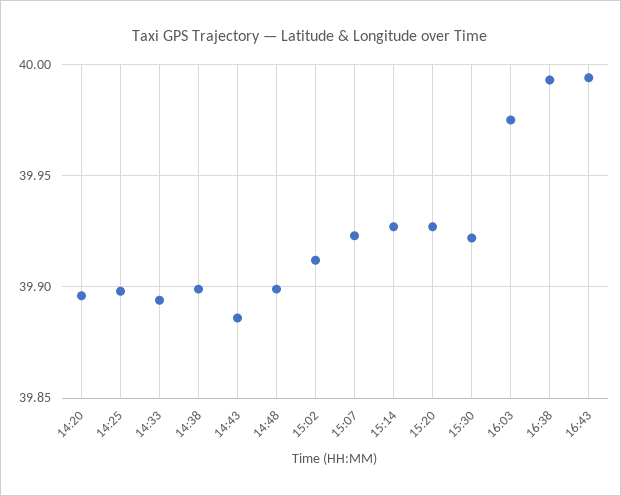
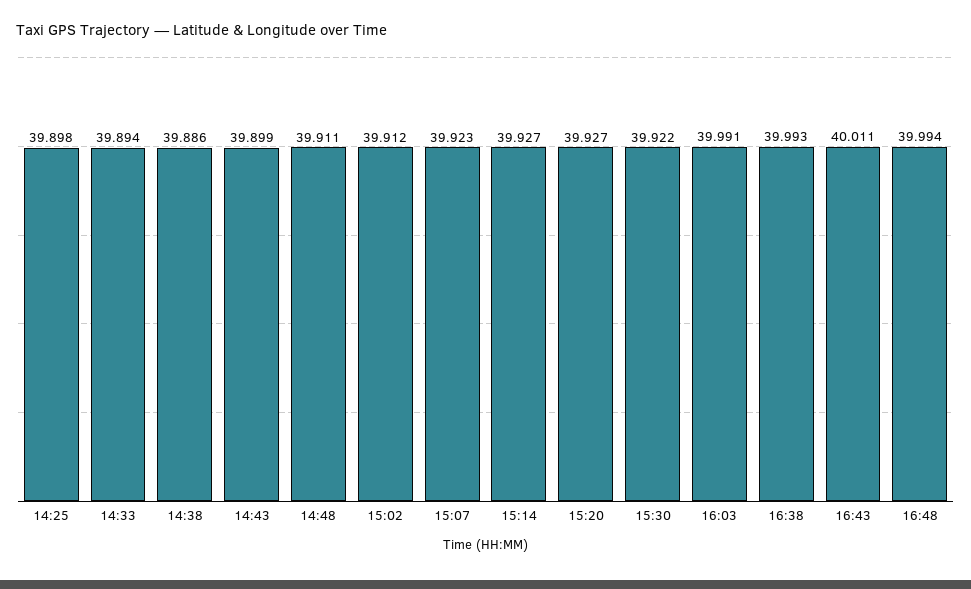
14:20: 39.895 -> none
14:38: 39.9 -> 39.886
14:43: 39.885 -> 39.899
14:48: 39.9 -> 39.911
16:03: 39.975 -> 39.991
16:43: 39.995 -> 40.011
16:48: none -> 39.994

